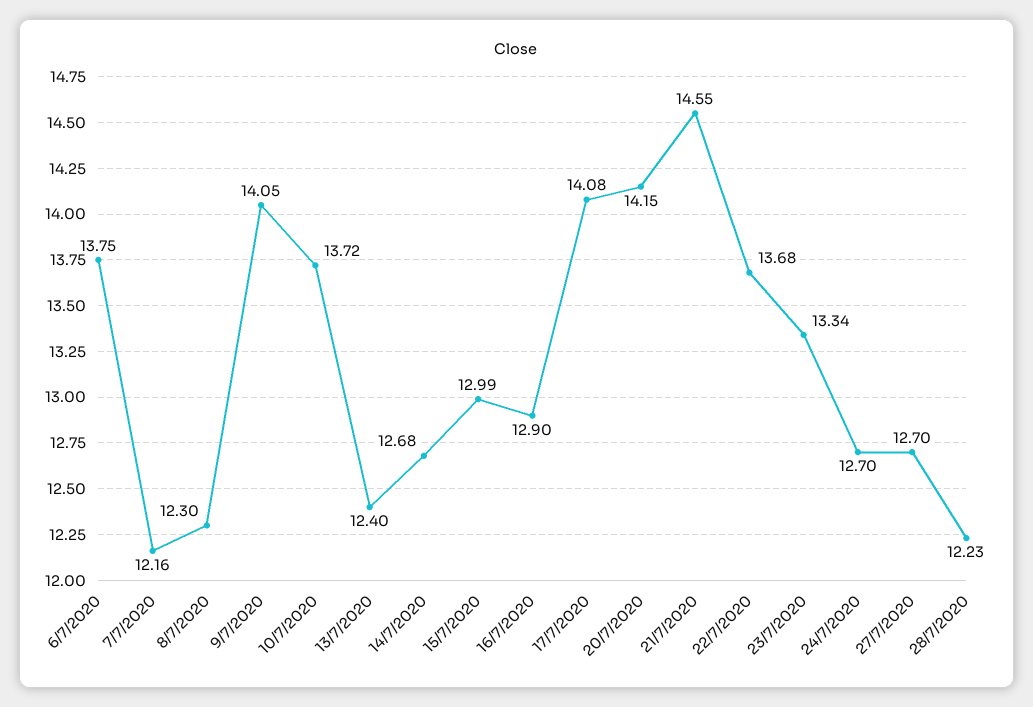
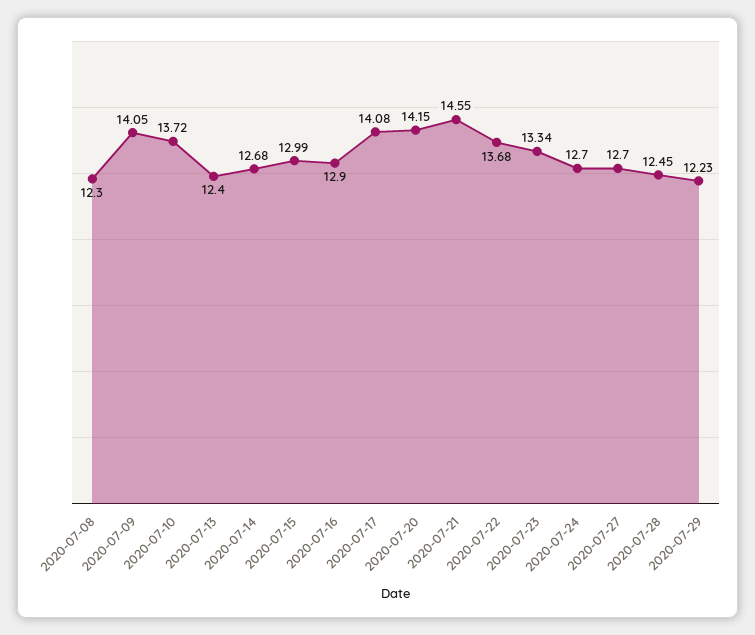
6/7/2020: 13.75 -> none
7/7/2020: 12.16 -> none
28/7/2020: 12.23 -> 12.45
2020-07-29: none -> 12.23

